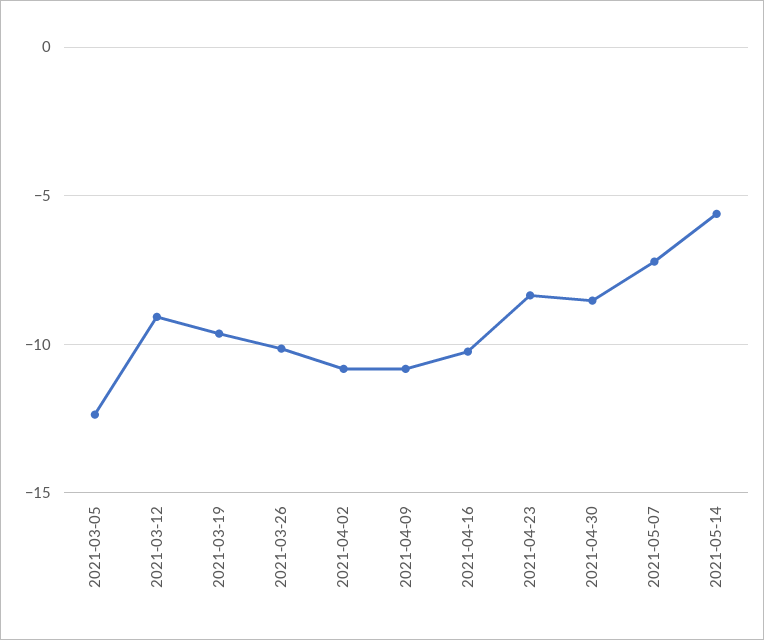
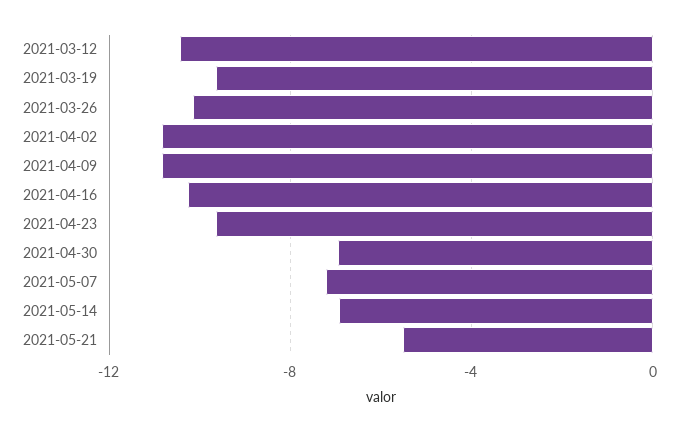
2021-03-05: -12.5 -> none
2021-03-12: -9 -> -10.5
2021-04-23: -8.5 -> -9.5
2021-04-30: -8.5 -> -7
2021-05-14: -5.5 -> -7
2021-05-21: none -> -5.5

